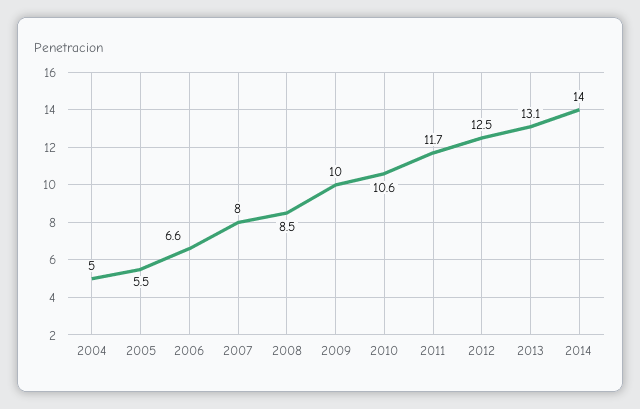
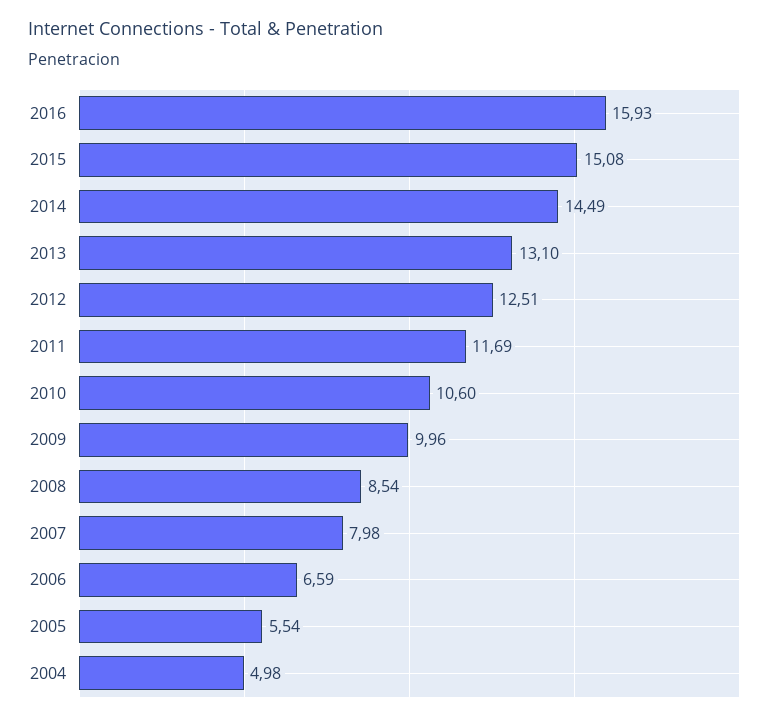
2014: 14 -> 14.49
2016: none -> 15.93
2015: none -> 15.08

